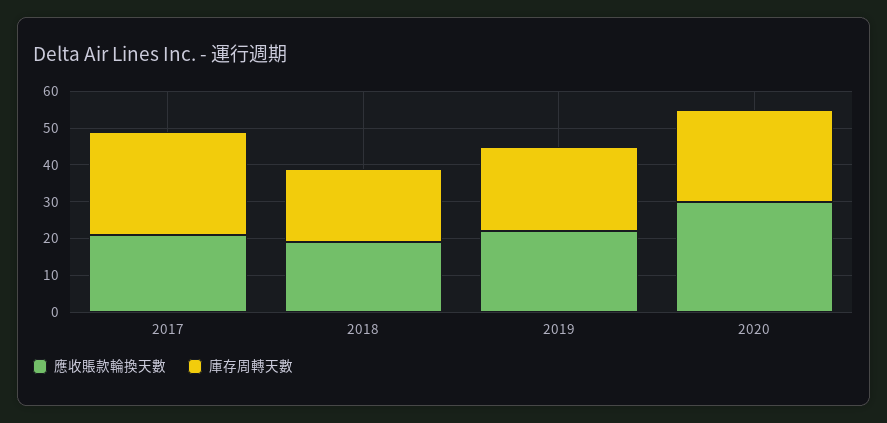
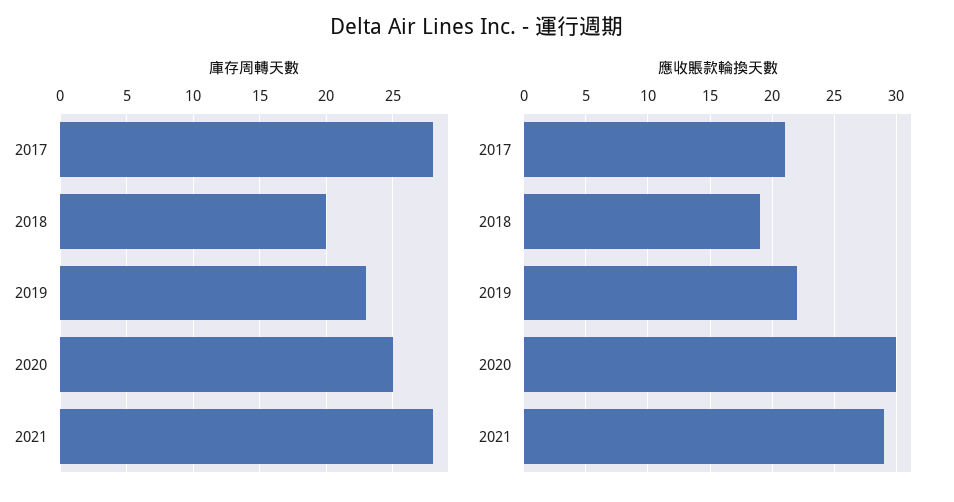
庫存周轉天數, 2021: none -> 28
應收賬款輪換天數, 2021: none -> 29

